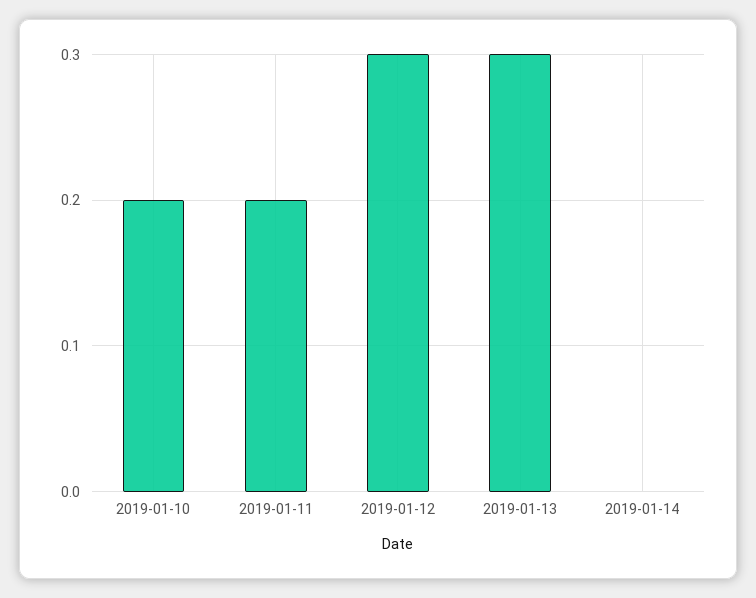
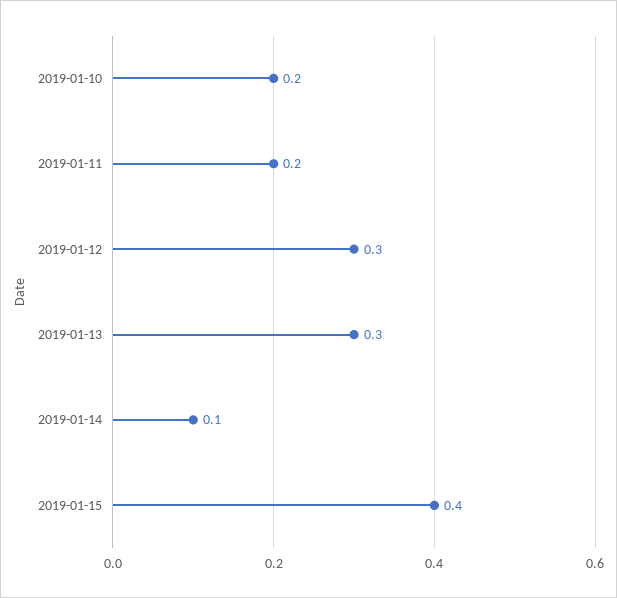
2019-01-14: 0 -> 0.1
2019-01-15: none -> 0.4

